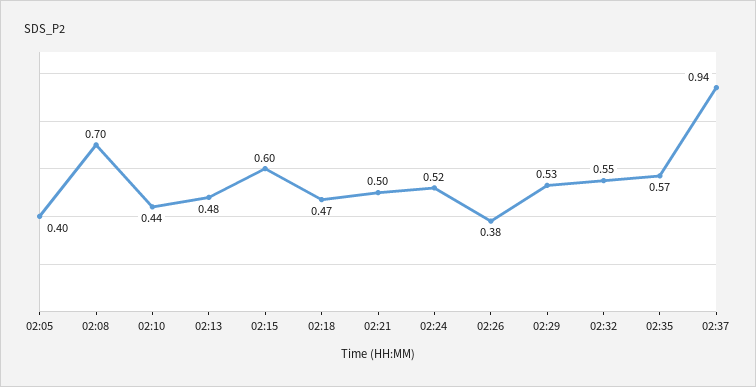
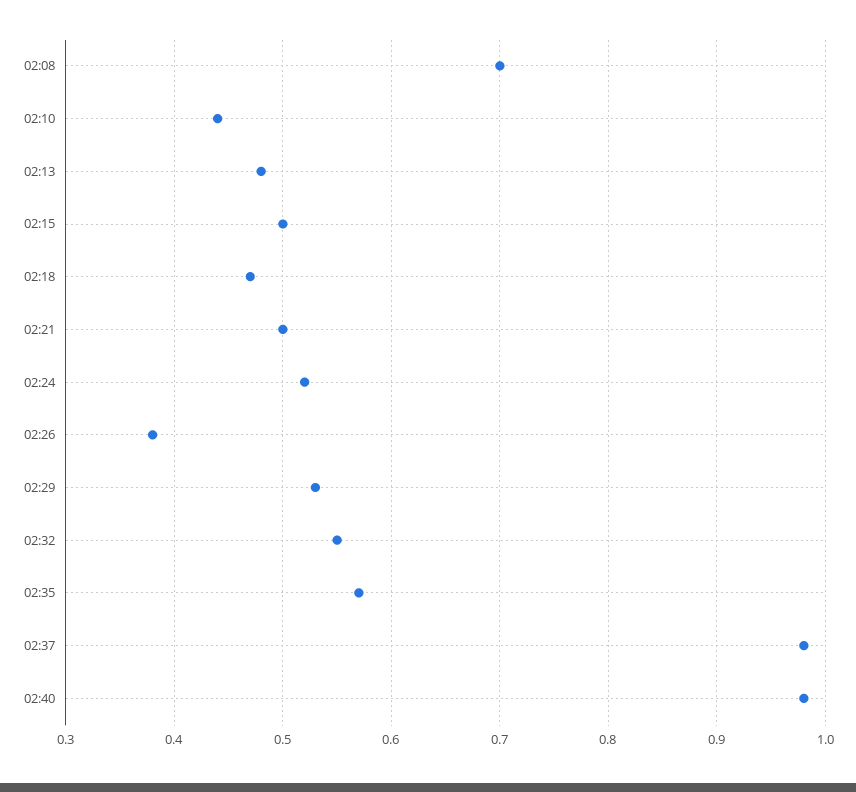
02:05: 0.4 -> none
02:15: 0.6 -> 0.5
02:37: 0.94 -> 0.98
02:40: none -> 0.98

